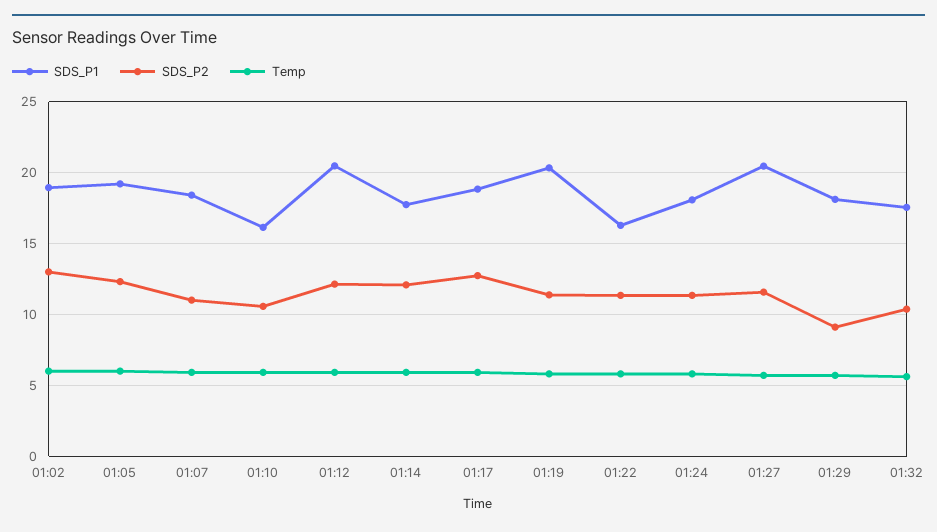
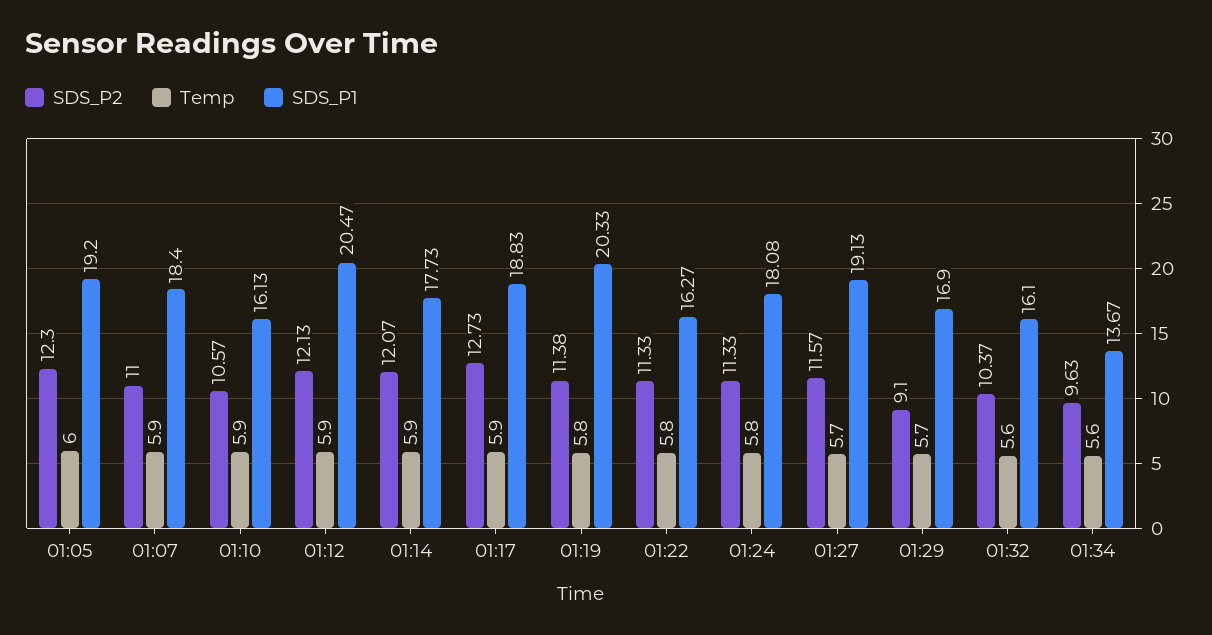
SDS_P1, 01:02: 19 -> none
SDS_P2, 01:02: 13 -> none
Temp, 01:02: 6 -> none
SDS_P1, 01:27: 20.5 -> 19.13
SDS_P1, 01:29: 18 -> 16.9
SDS_P1, 01:32: 17.5 -> 16.1
SDS_P2, 01:34: none -> 9.63
Temp, 01:34: none -> 5.6
SDS_P1, 01:34: none -> 13.67

